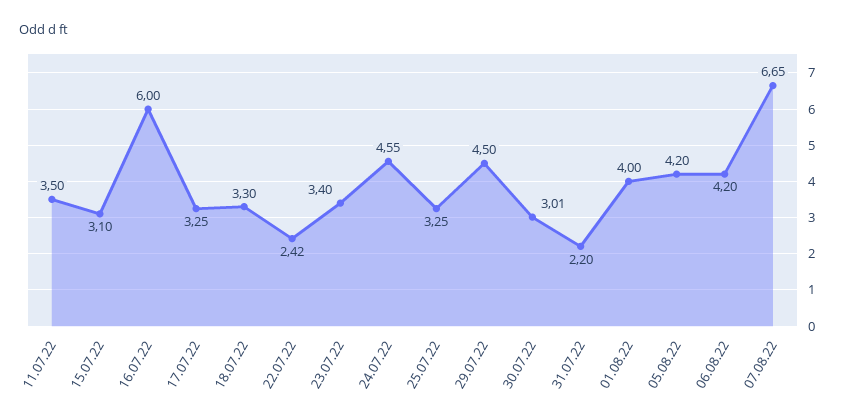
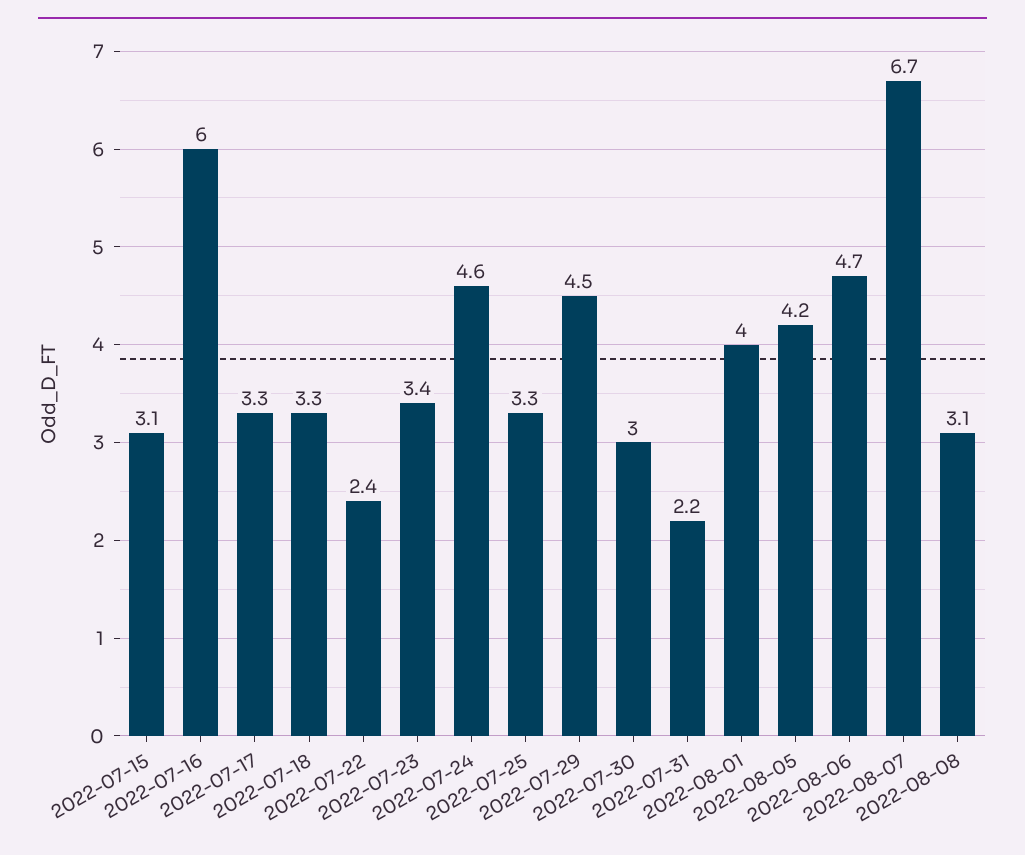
11.07.22: 3.5 -> none
06.08.22: 4.2 -> 4.7
2022-08-08: none -> 3.1

